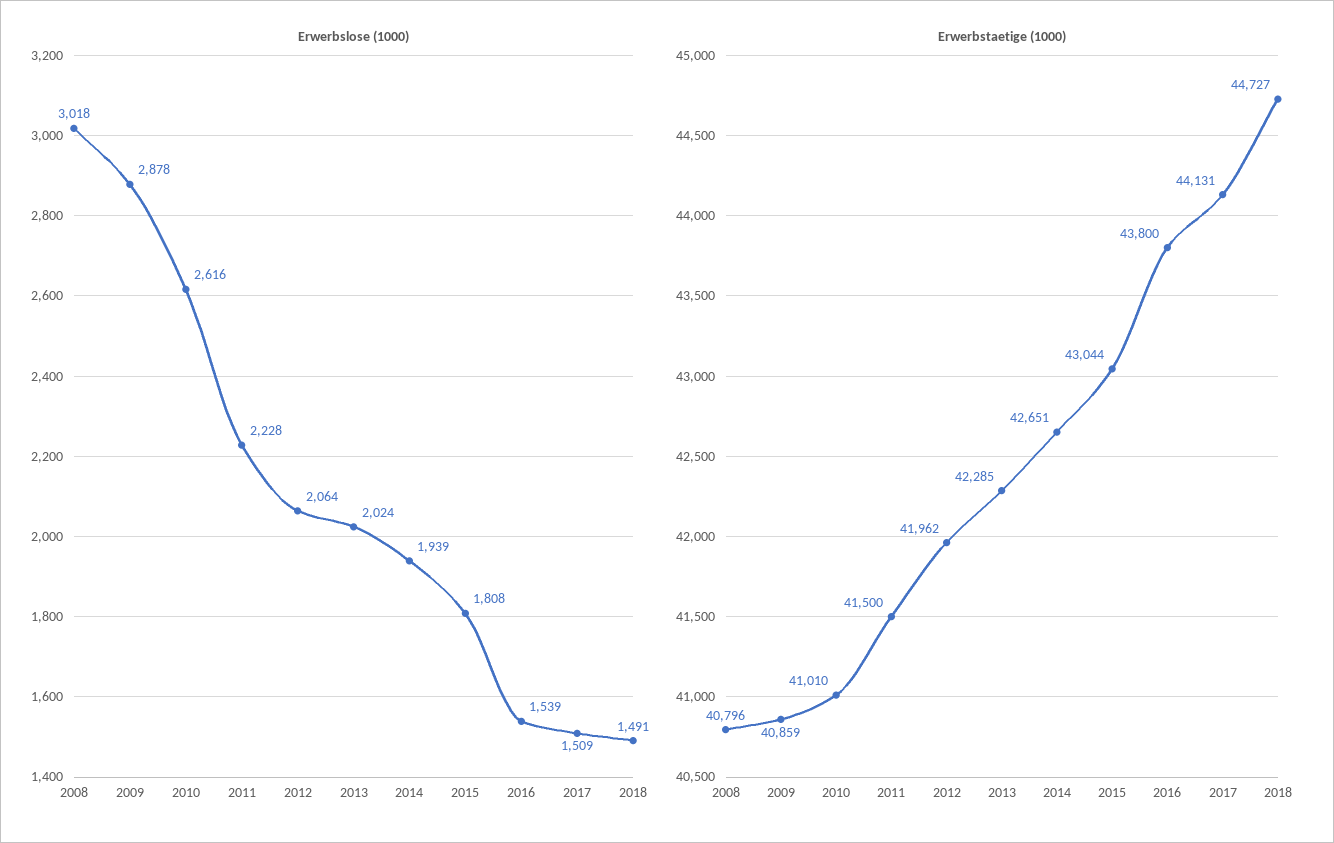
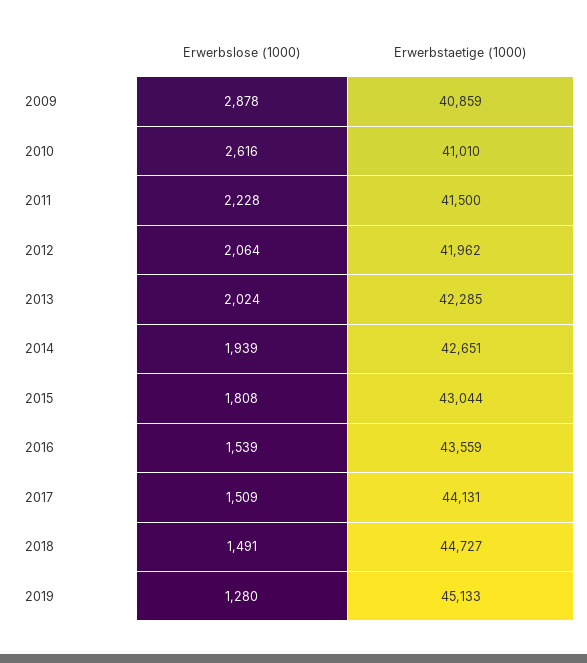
Erwerbslose (1000), 2008: 3018 -> none
Erwerbstaetige (1000), 2008: 40796 -> none
Erwerbstaetige (1000), 2016: 43800 -> 43559
Erwerbslose (1000), 2019: none -> 1280
Erwerbstaetige (1000), 2019: none -> 45133

